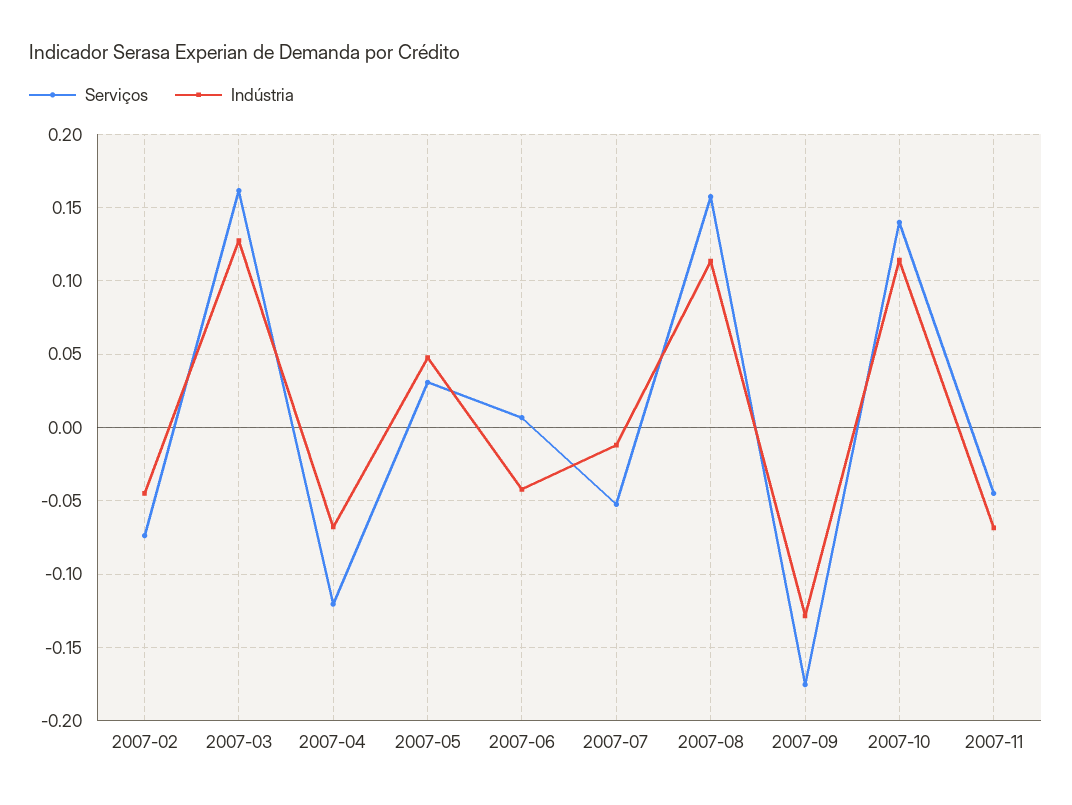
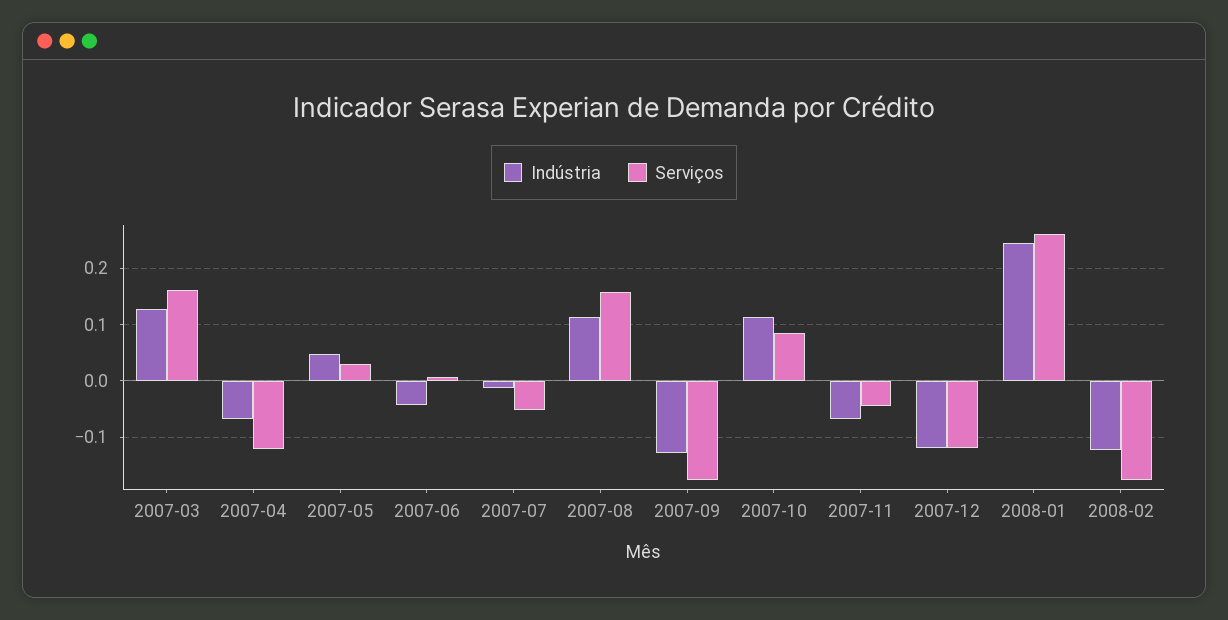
Serviços, 2007-02: -0.075 -> none
Indústria, 2007-02: -0.045 -> none
Serviços, 2007-10: 0.14 -> 0.08
Indústria, 2007-12: none -> -0.12
Serviços, 2007-12: none -> -0.12
Indústria, 2008-01: none -> 0.24
Serviços, 2008-01: none -> 0.26
Indústria, 2008-02: none -> -0.12
Serviços, 2008-02: none -> -0.18

